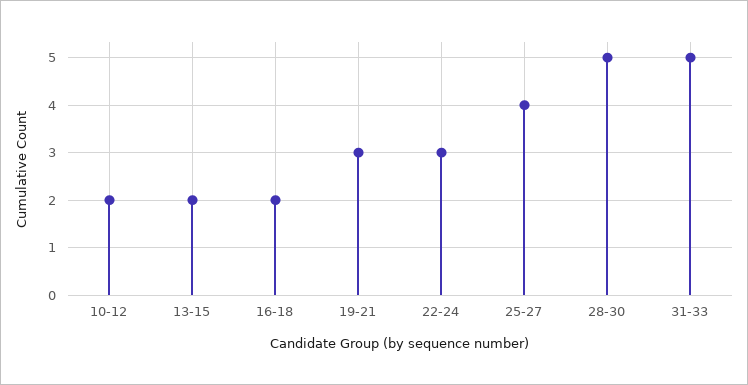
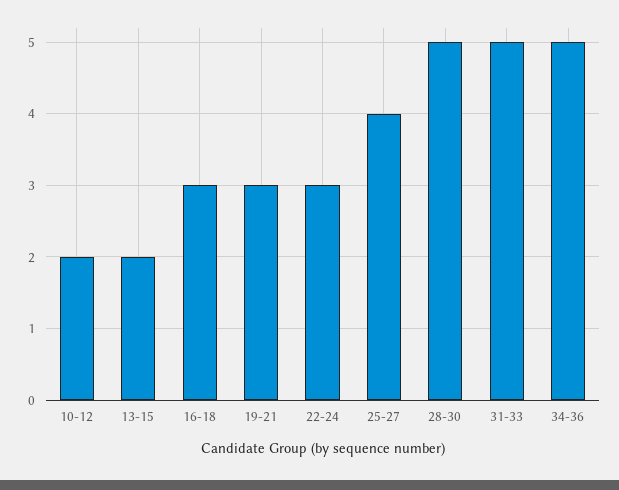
16-18: 2 -> 3
34-36: none -> 5

